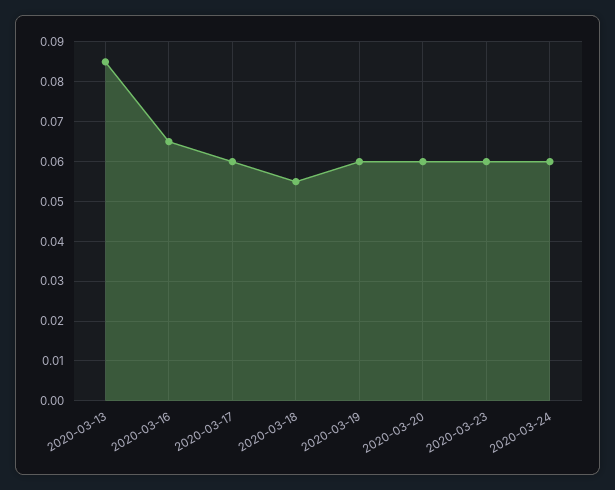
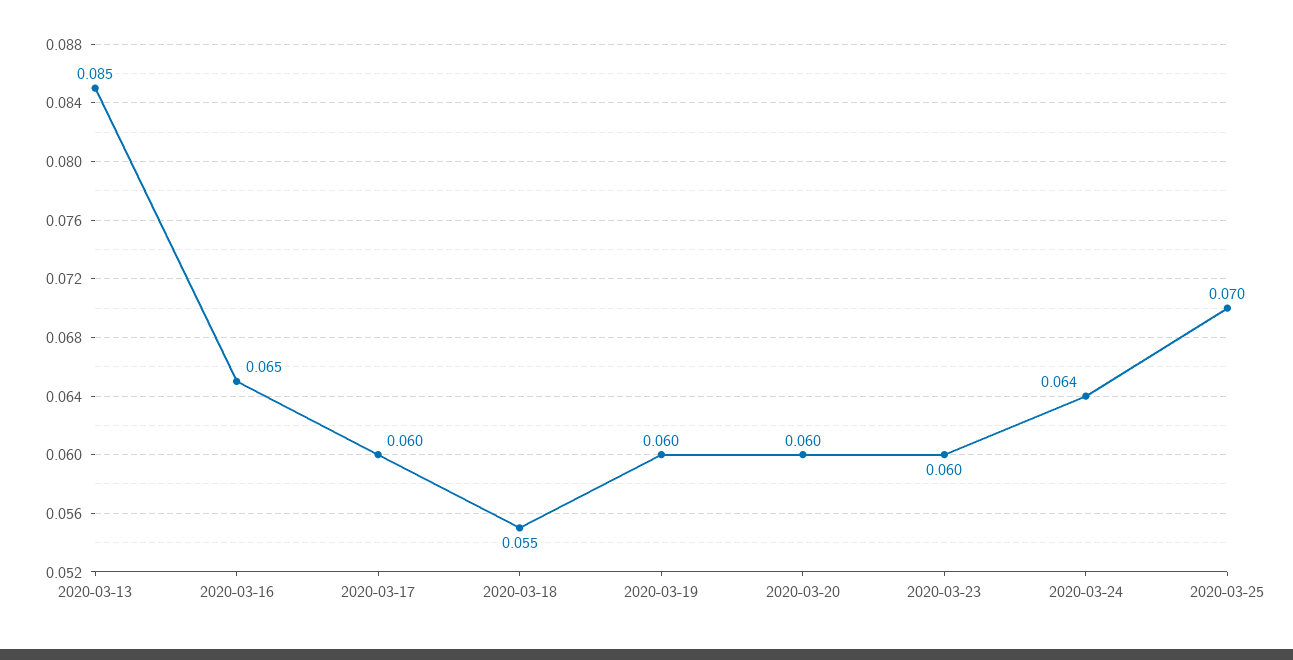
2020-03-24: 0.06 -> 0.064
2020-03-25: none -> 0.07

